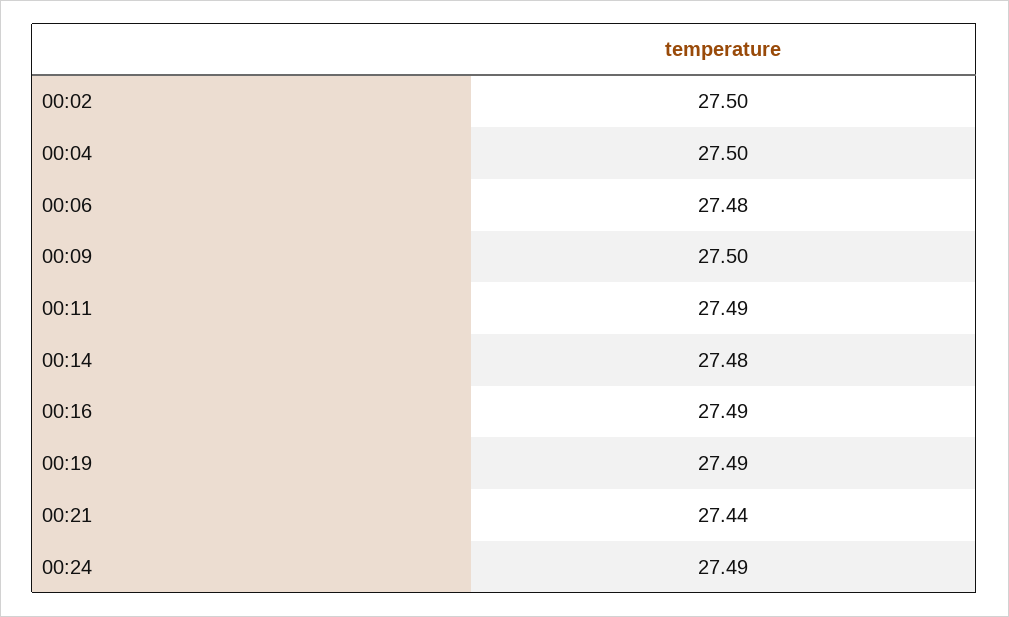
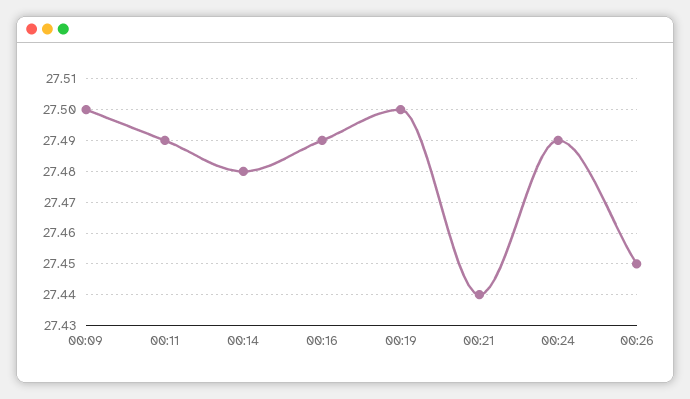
00:02: 27.5 -> none
00:04: 27.5 -> none
00:06: 27.48 -> none
00:19: 27.49 -> 27.5
00:26: none -> 27.45

